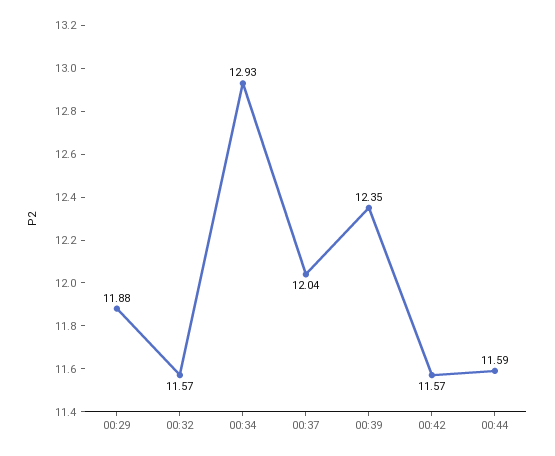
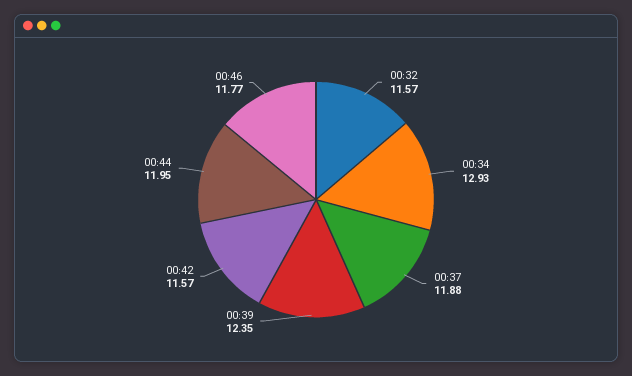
00:29: 11.88 -> none
00:37: 12.04 -> 11.88
00:44: 11.59 -> 11.95
00:46: none -> 11.77

